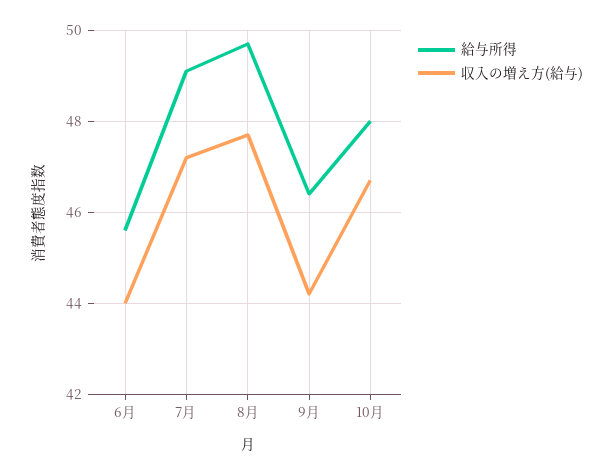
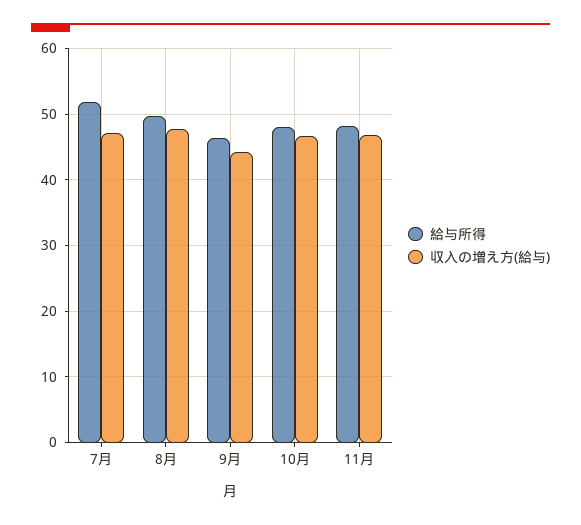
給与所得, 6月: 45.5 -> none
収入の増え方(給与), 6月: 44 -> none
給与所得, 7月: 49 -> 52
給与所得, 11月: none -> 48
収入の増え方(給与), 11月: none -> 47

